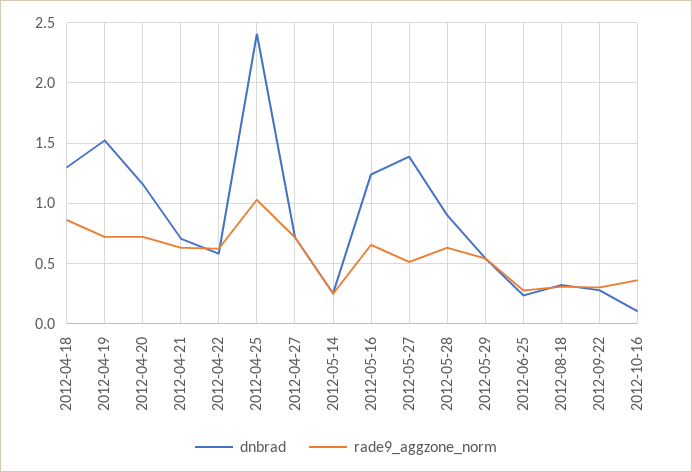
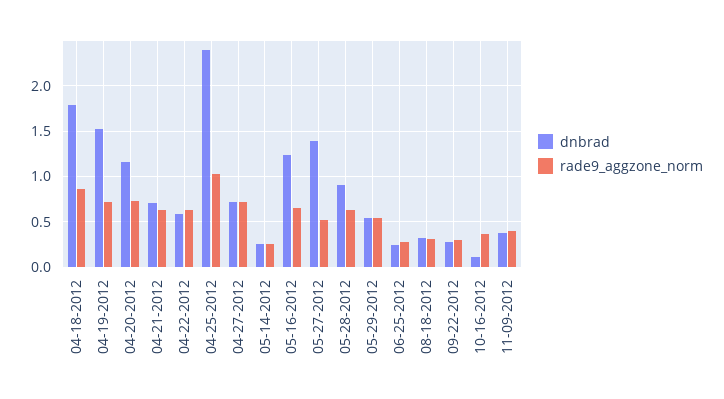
dnbrad, 2012-04-18: 1.3 -> 1.8
dnbrad, 11-09-2012: none -> 0.4
rade9_aggzone_norm, 11-09-2012: none -> 0.4

